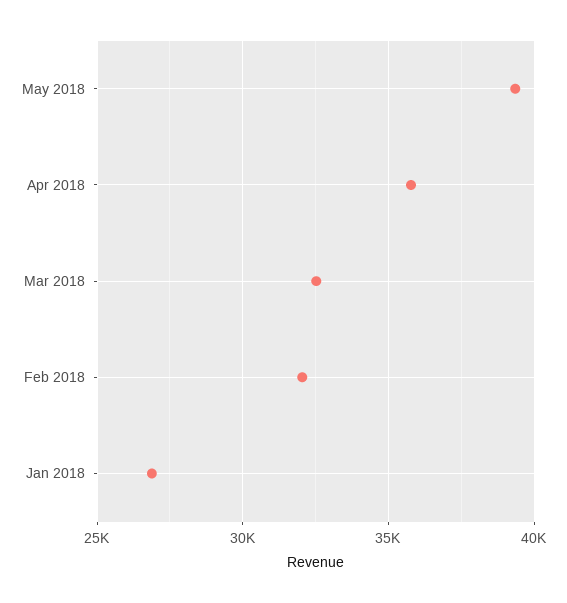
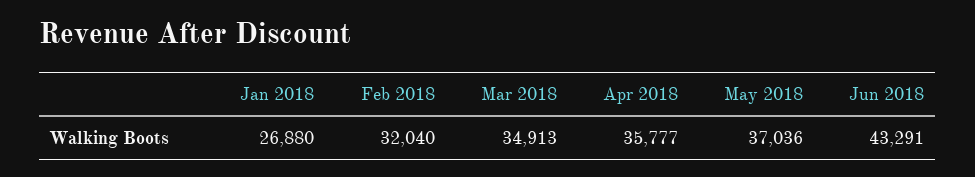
May 2018: 39500 -> 37036
Mar 2018: 32500 -> 34913
Jun 2018: none -> 43291

